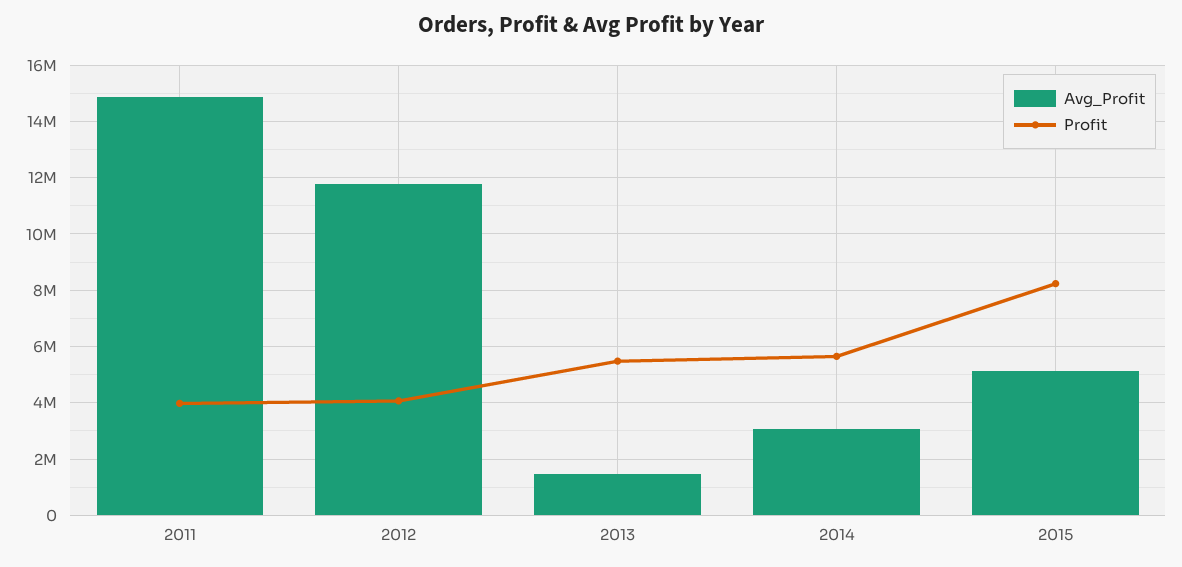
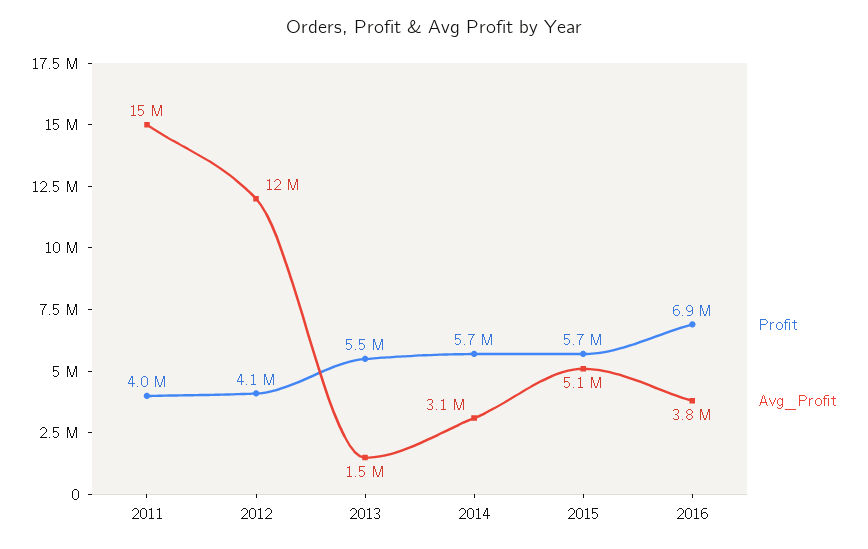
Profit, 2015: 8250000 -> 5700000
Profit, 2016: none -> 6900000
Avg_Profit, 2016: none -> 3800000

